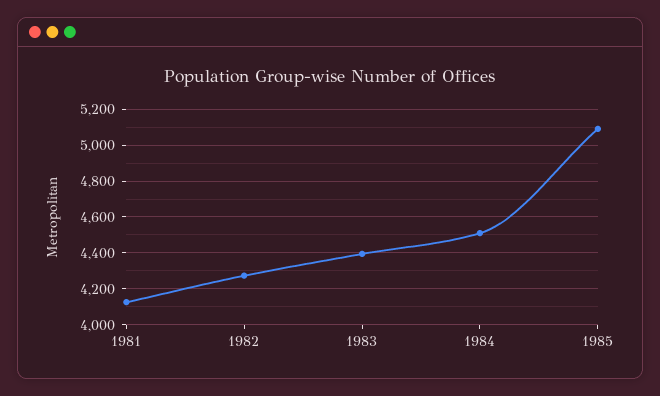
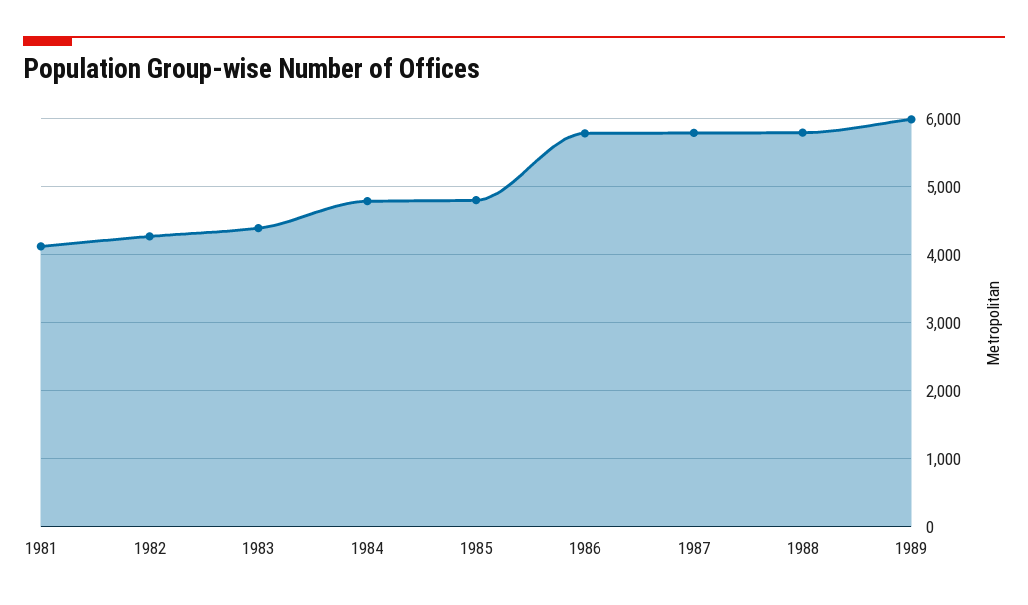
1984: 4500 -> 4800
1985: 5100 -> 4800
1986: none -> 5800
1987: none -> 5800
1988: none -> 5800
1989: none -> 6000

